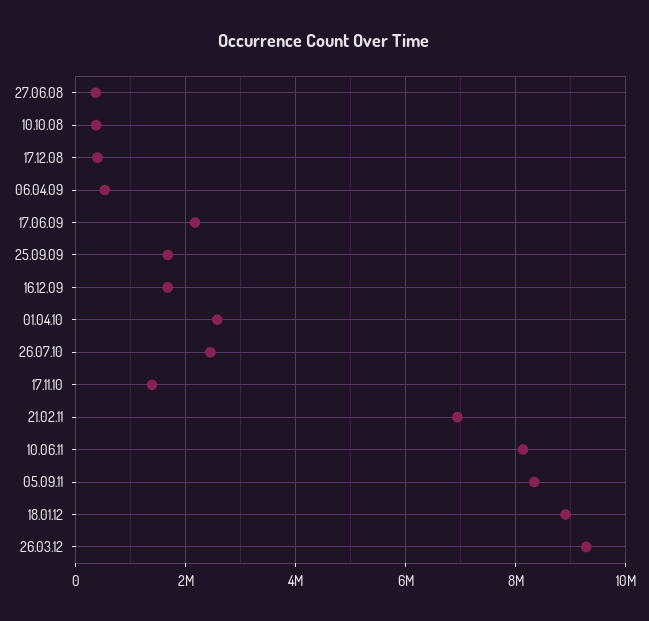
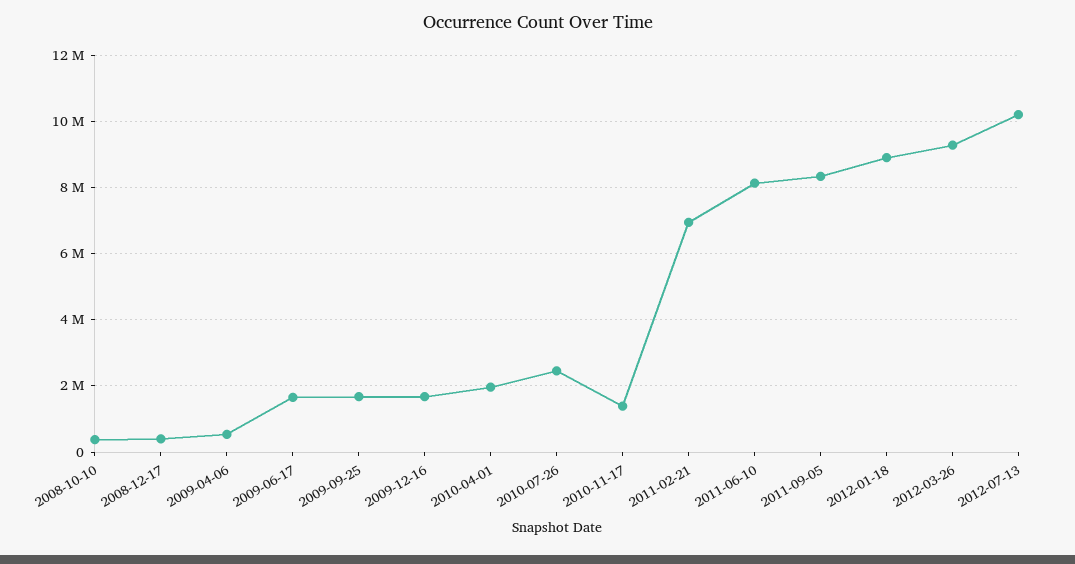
27.06.08: 400000 -> none
17.06.09: 2200000 -> 1600000
01.04.10: 2600000 -> 2000000
2012-07-13: none -> 10200000

